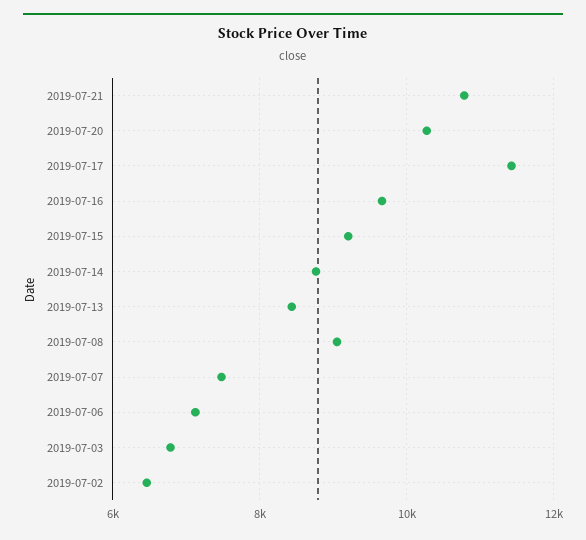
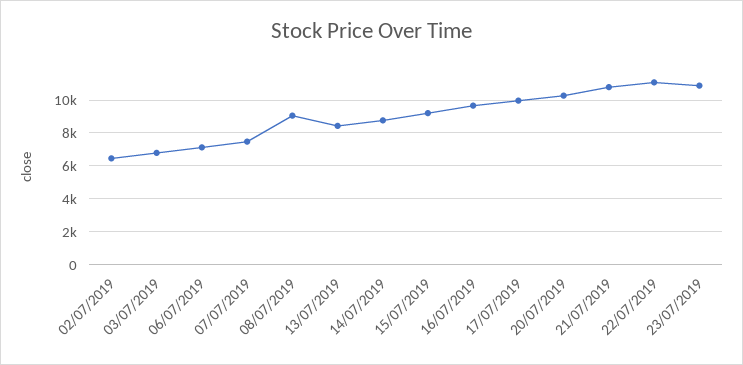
2019-07-17: 11400 -> 10000
22/07/2019: none -> 11000
23/07/2019: none -> 11000

